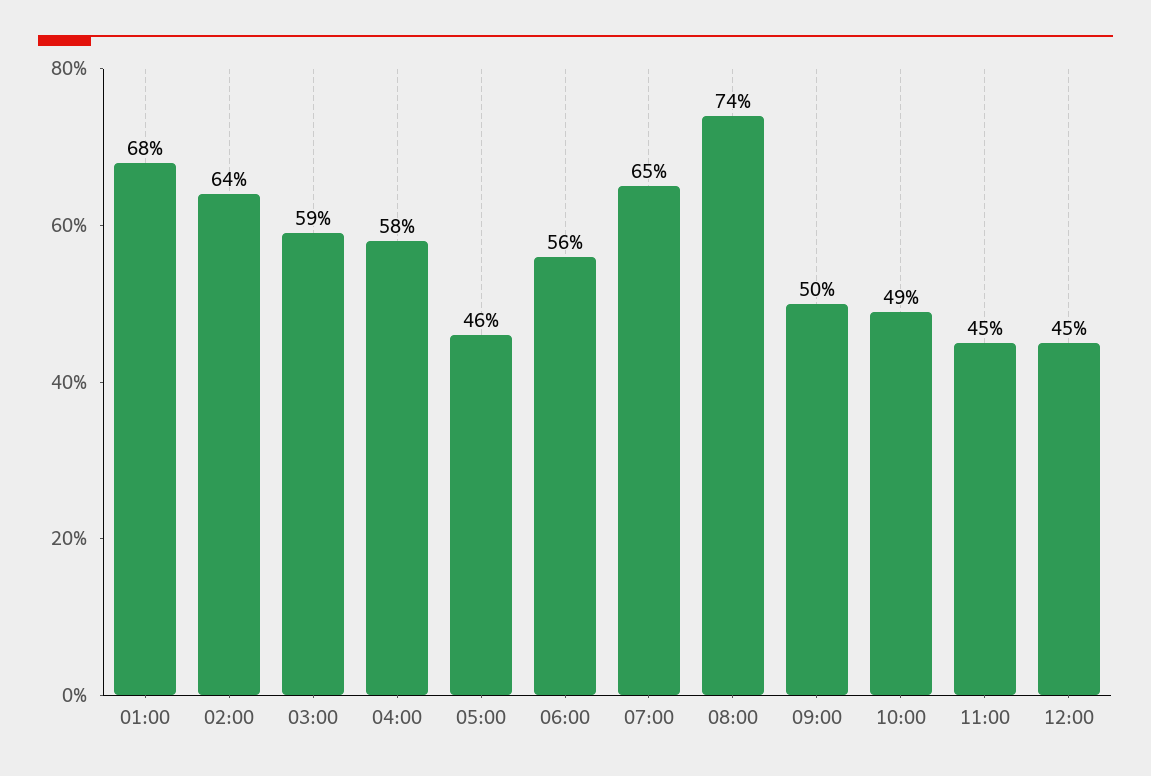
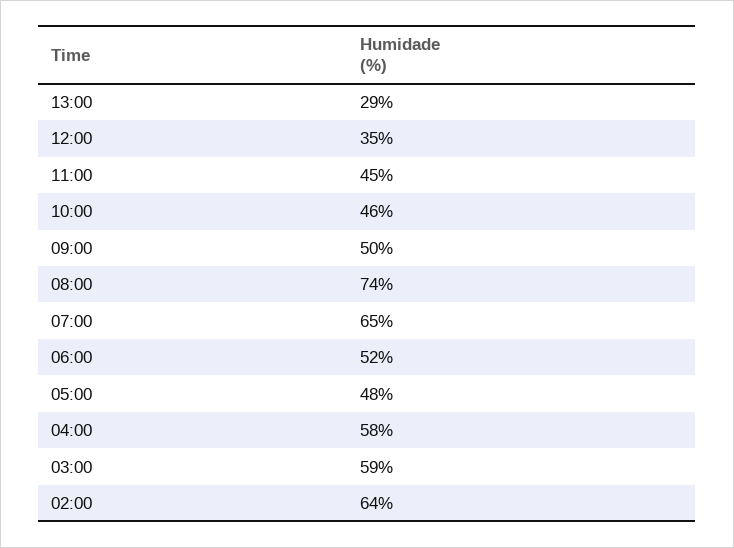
01:00: 68 -> none
05:00: 46 -> 48
06:00: 56 -> 52
10:00: 49 -> 46
12:00: 45 -> 35
13:00: none -> 29

